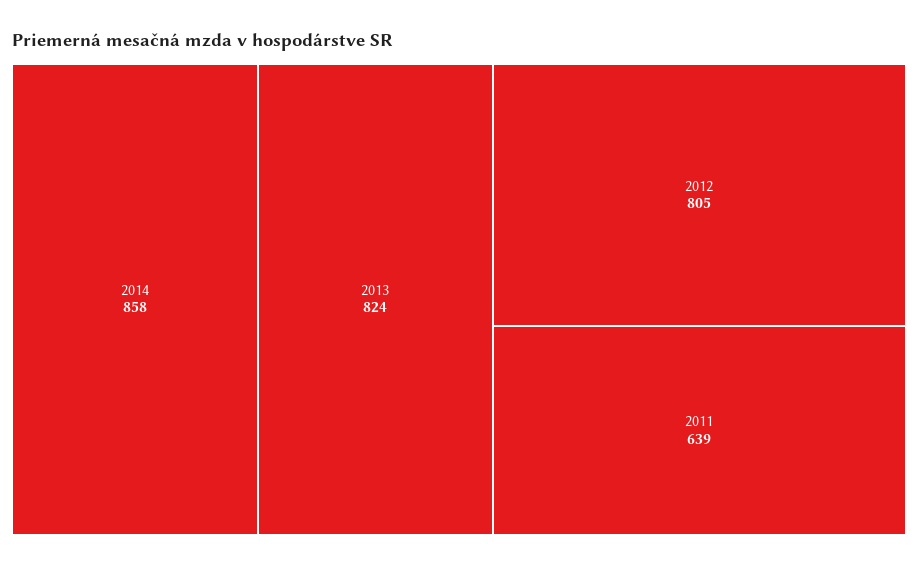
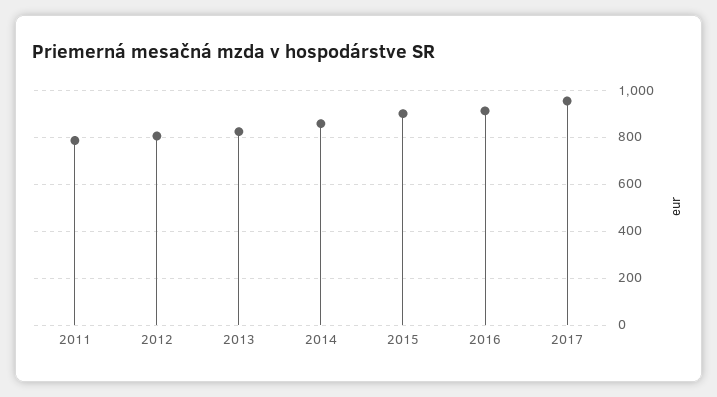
2011: 639 -> 800
2015: none -> 900
2016: none -> 900
2017: none -> 950

